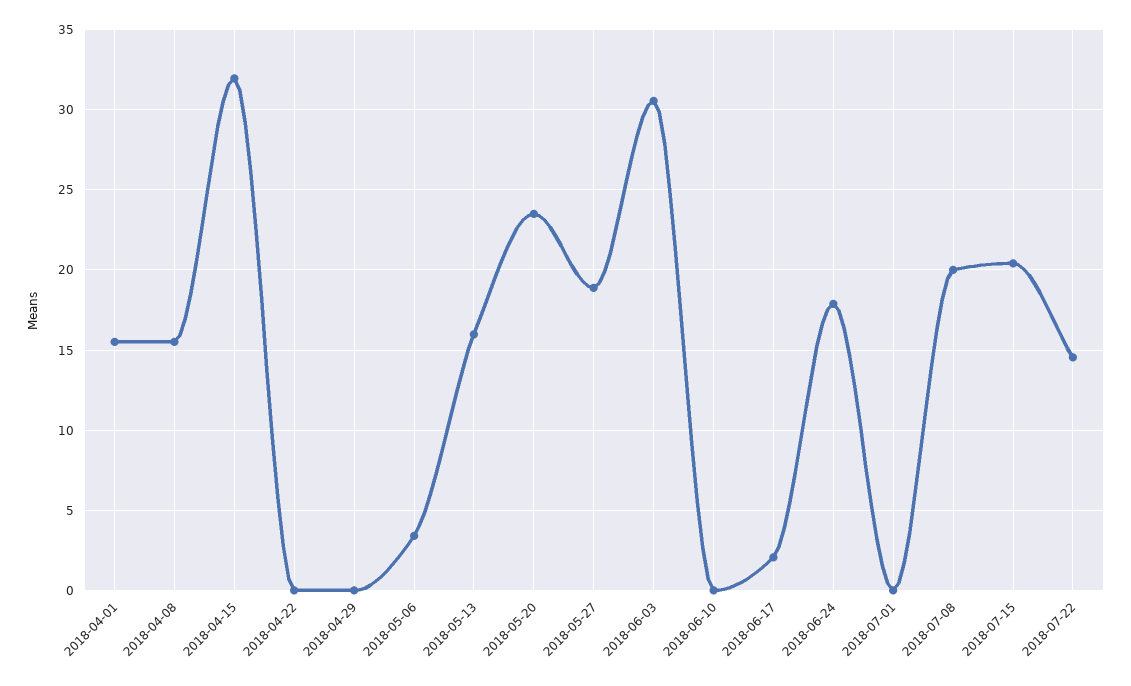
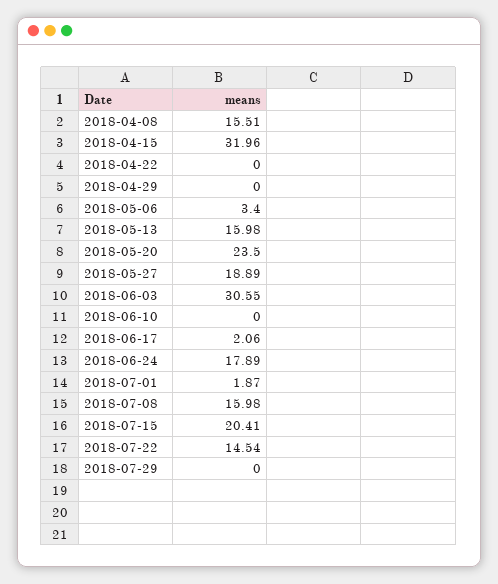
2018-04-01: 15.5 -> none
2018-07-01: 0 -> 1.87
2018-07-08: 20 -> 15.98
2018-07-29: none -> 0

